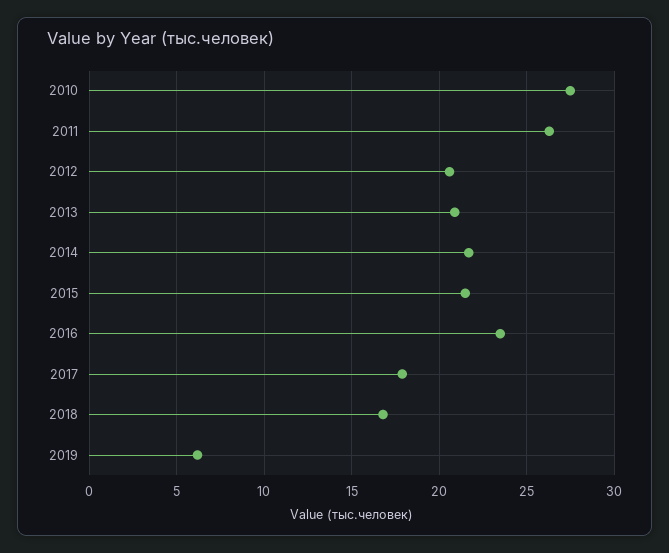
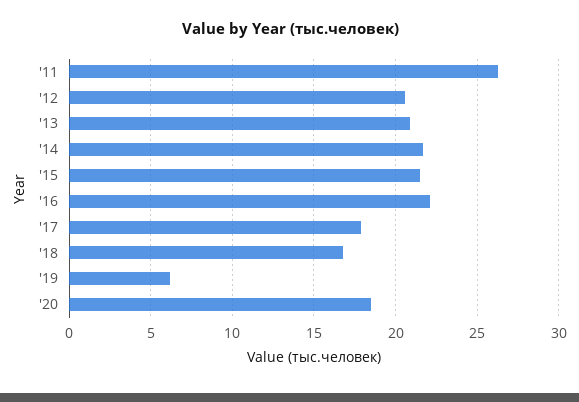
2010: 27.5 -> none
2016: 23.5 -> 22
'20: none -> 18.5

